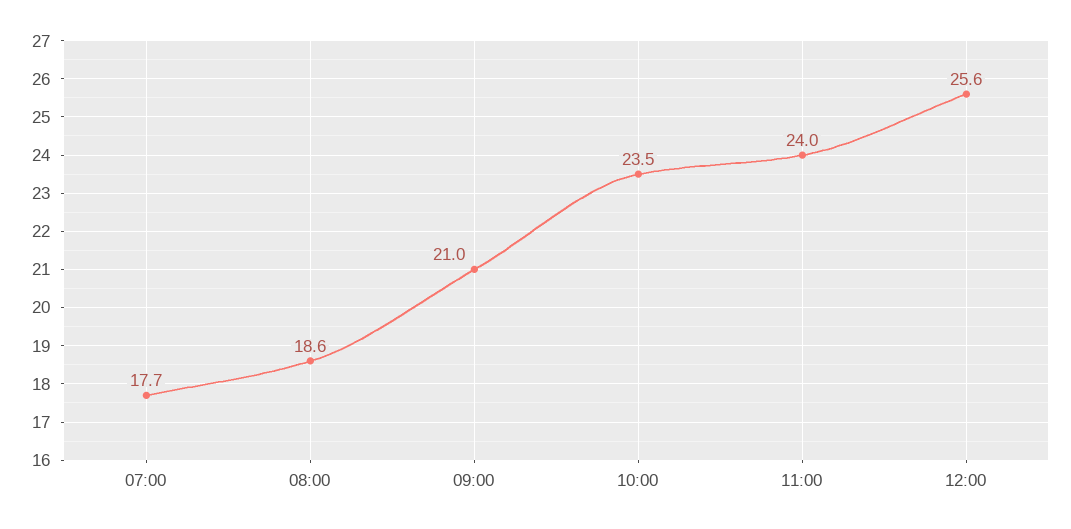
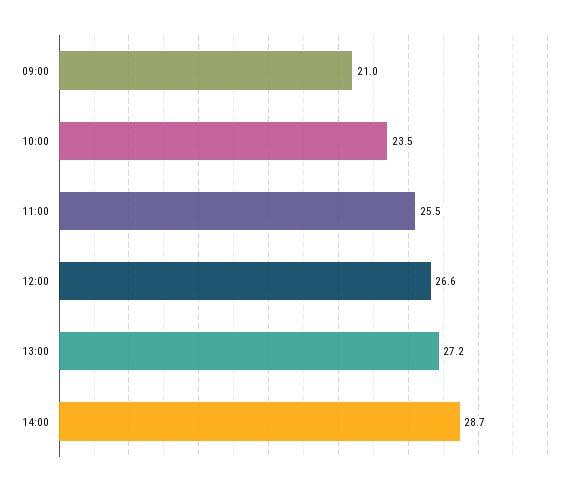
07:00: 17.7 -> none
08:00: 18.6 -> none
11:00: 24 -> 25.5
12:00: 25.6 -> 26.6
13:00: none -> 27.2
14:00: none -> 28.7

